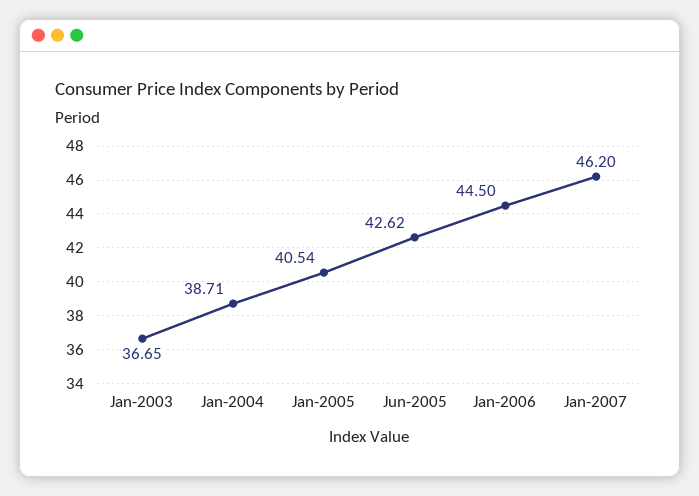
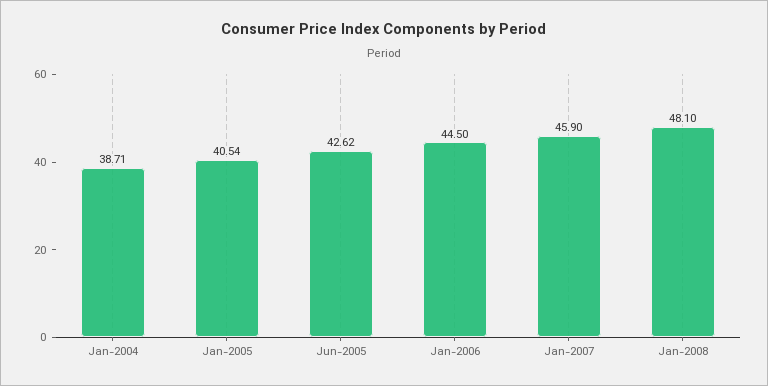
Jan-2003: 36.65 -> none
Jan-2007: 46.2 -> 45.9
Jan-2008: none -> 48.1

